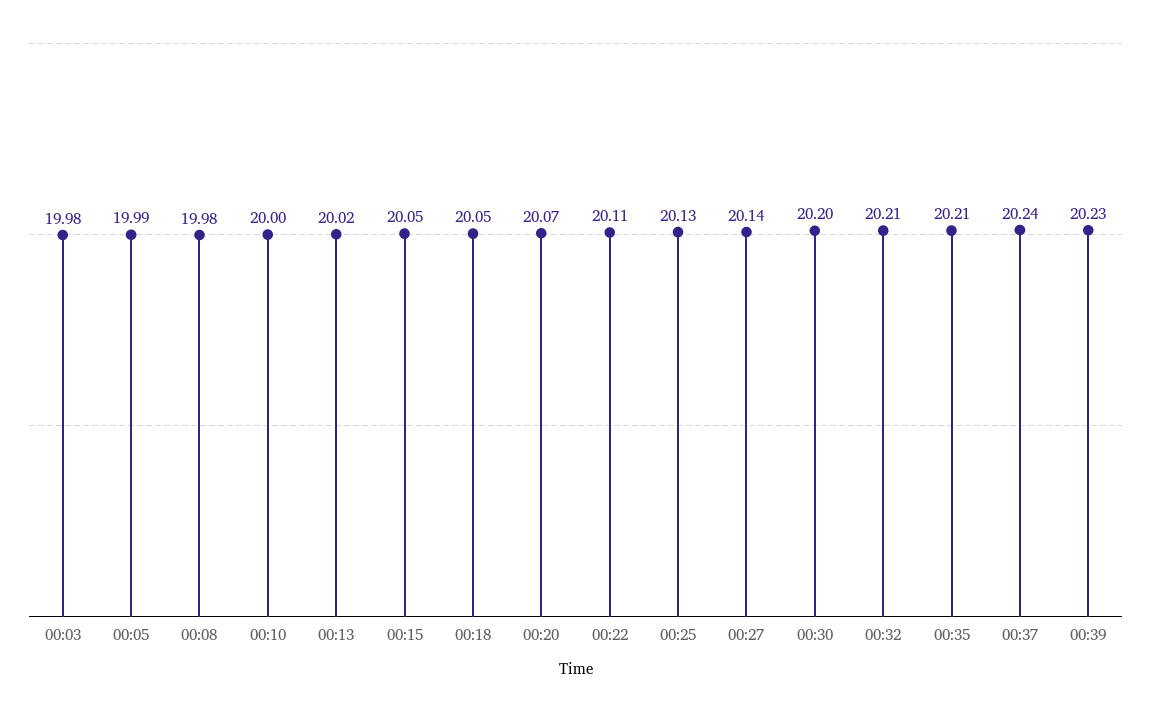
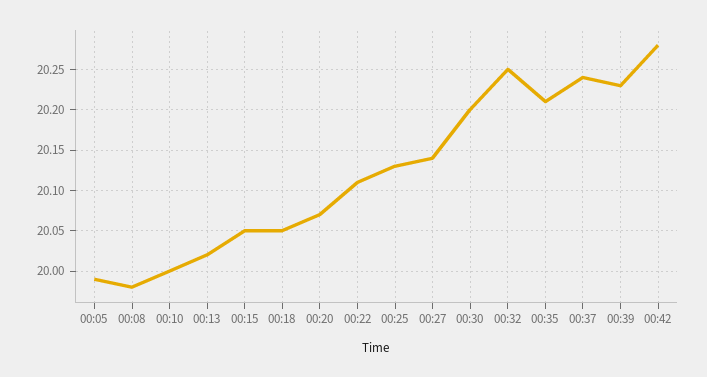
00:03: 19.98 -> none
00:32: 20.21 -> 20.25
00:42: none -> 20.28

